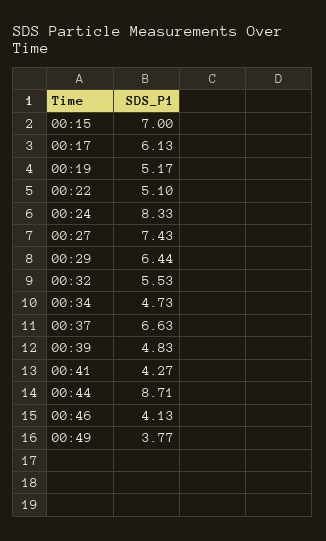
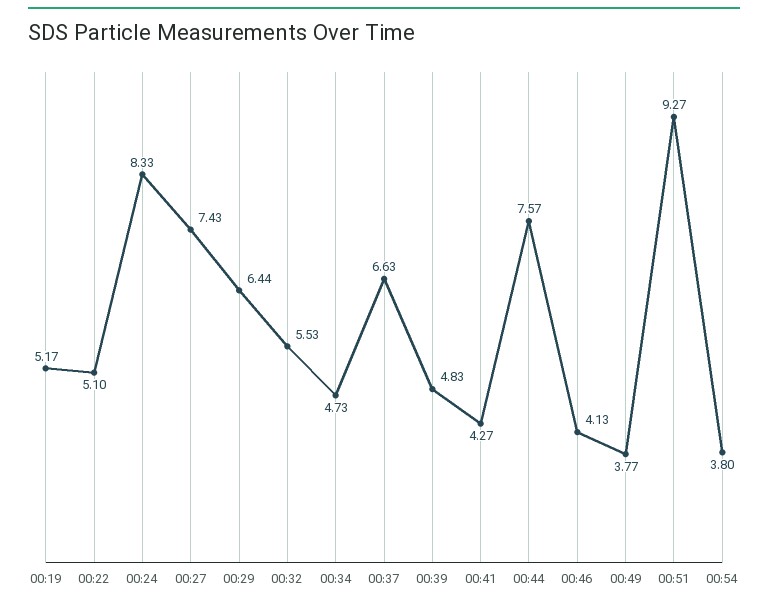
00:15: 7 -> none
00:17: 6.13 -> none
00:44: 8.71 -> 7.57
00:51: none -> 9.27
00:54: none -> 3.8

